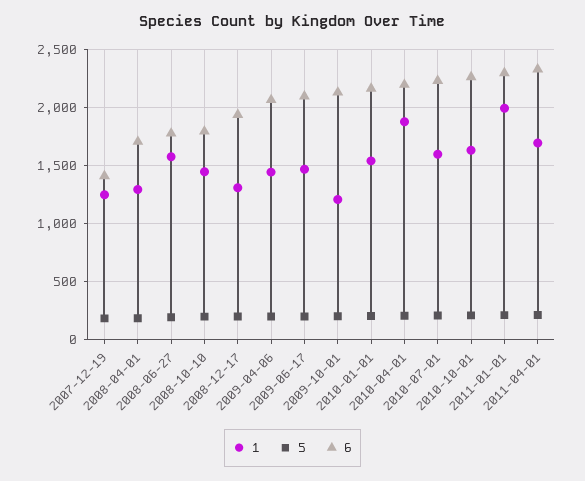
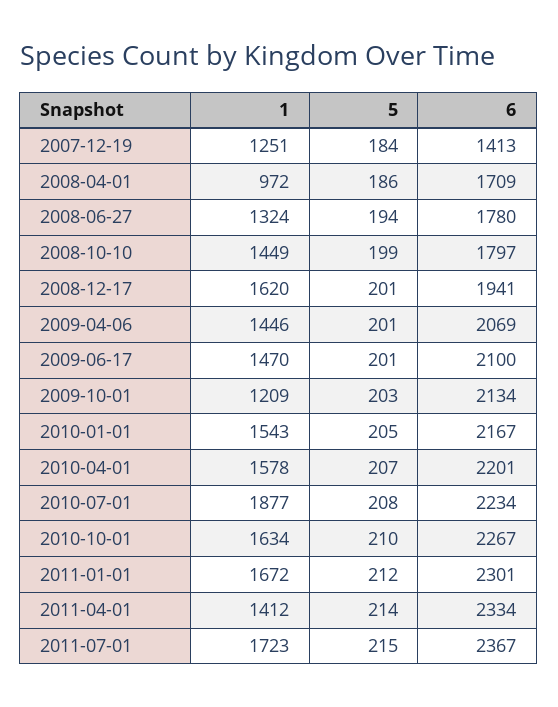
1, 2008-04-01: 1300 -> 972
1, 2008-06-27: 1600 -> 1324
1, 2008-12-17: 1300 -> 1620
1, 2010-04-01: 1900 -> 1578
1, 2010-07-01: 1600 -> 1877
1, 2011-01-01: 2000 -> 1672
1, 2011-04-01: 1700 -> 1412
1, 2011-07-01: none -> 1723
5, 2011-07-01: none -> 215
6, 2011-07-01: none -> 2367

